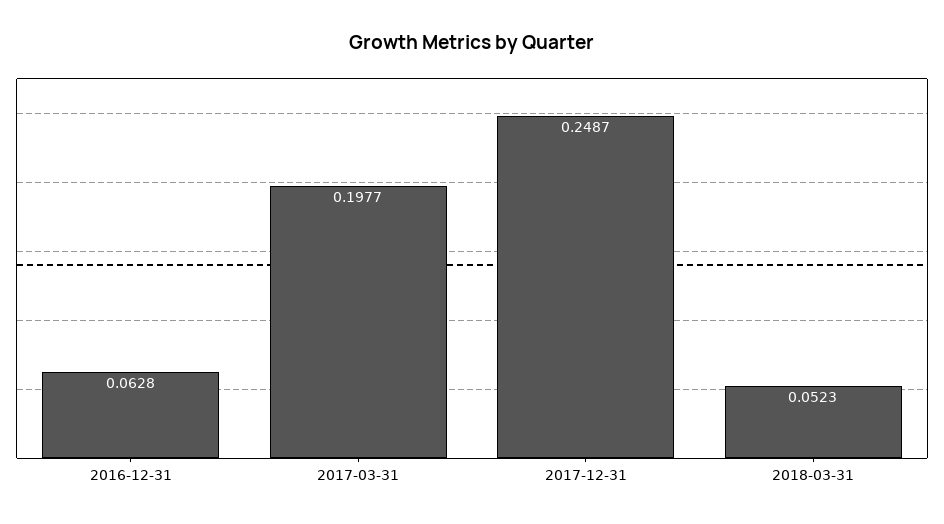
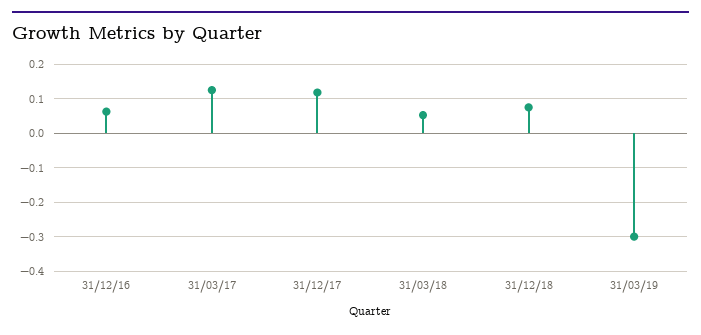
2017-03-31: 0.1977 -> 0.12
2017-12-31: 0.2487 -> 0.12
31/12/18: none -> 0.08
31/03/19: none -> -0.3

